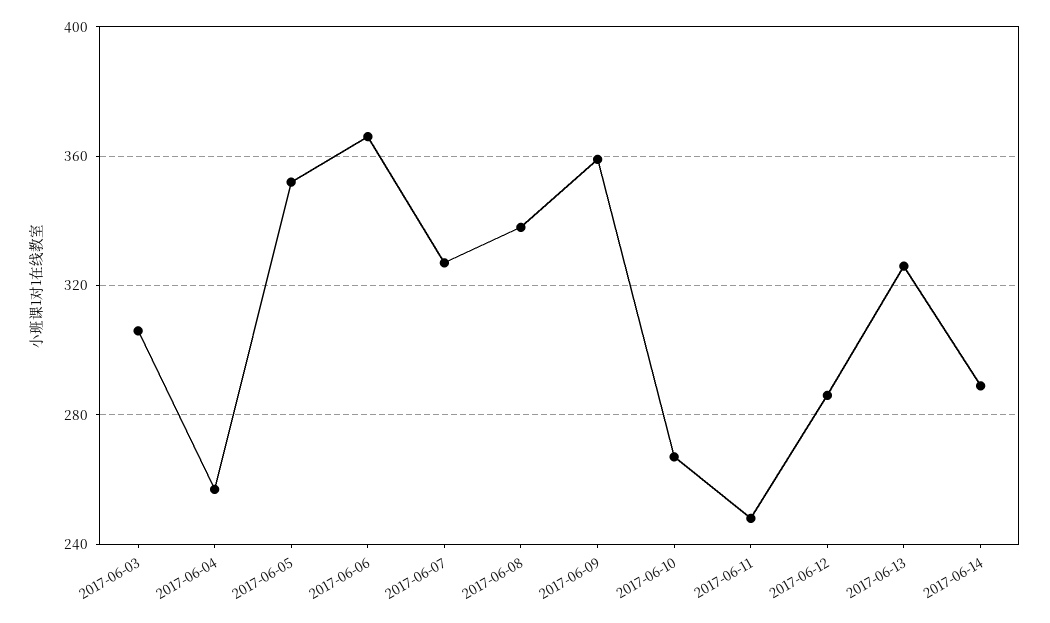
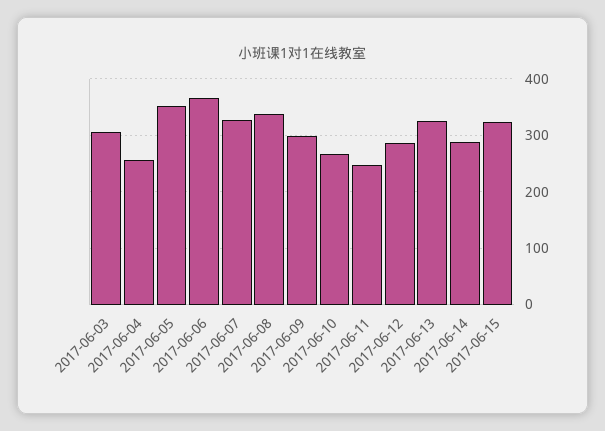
2017-06-09: 360 -> 300
2017-06-15: none -> 320

